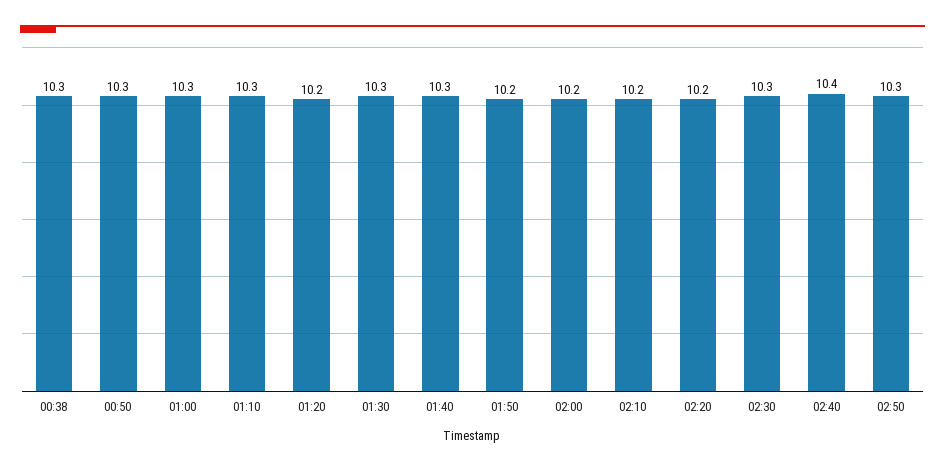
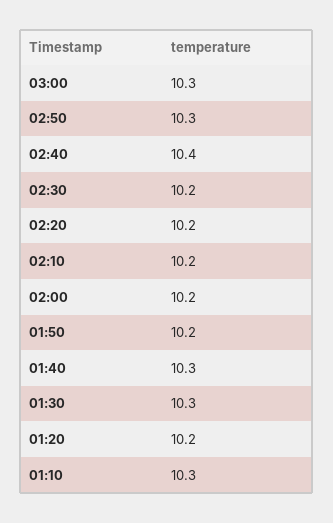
00:38: 10.3 -> none
00:50: 10.3 -> none
01:00: 10.3 -> none
02:30: 10.3 -> 10.2
03:00: none -> 10.3

